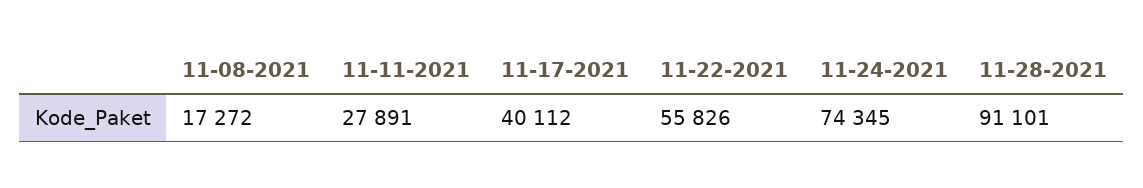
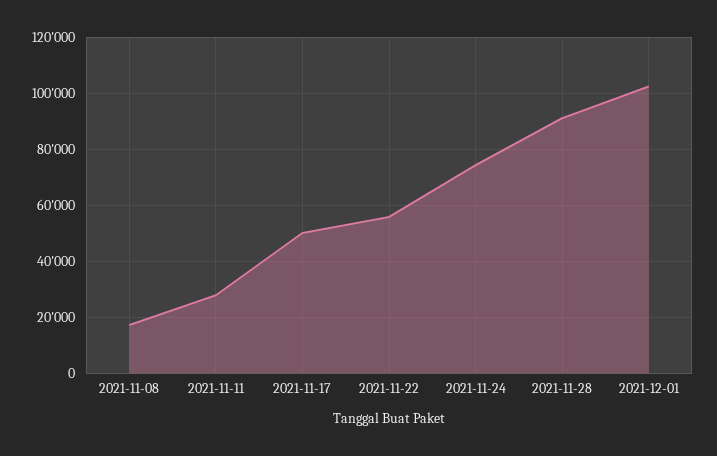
11-17-2021: 40112 -> 50000
2021-12-01: none -> 102500

